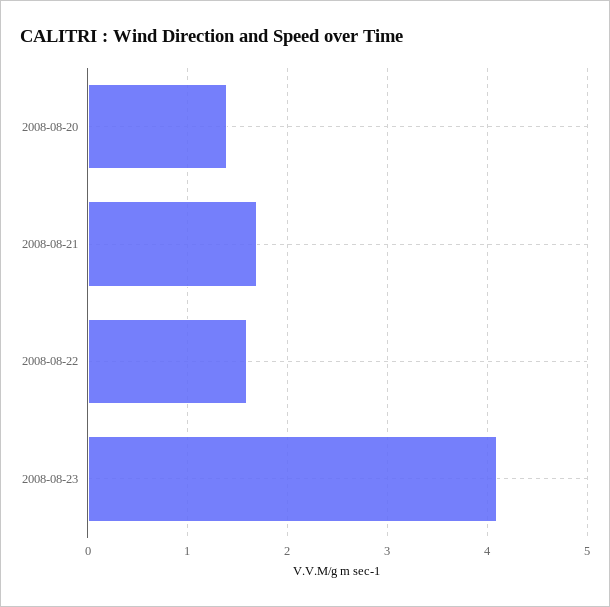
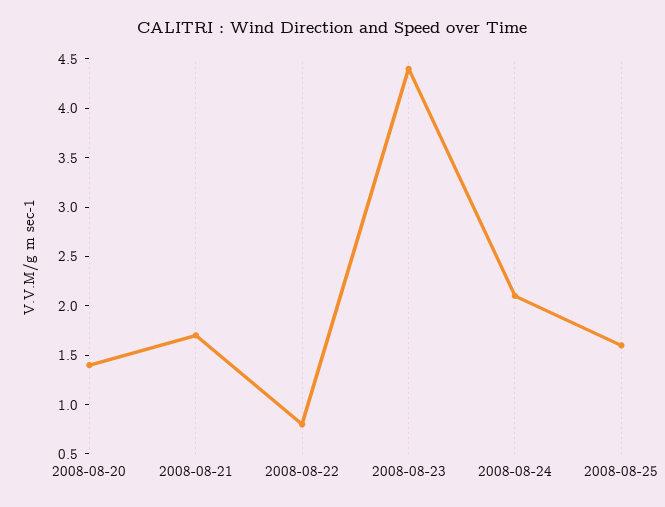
2008-08-22: 1.6 -> 0.8
2008-08-23: 4.1 -> 4.4
2008-08-24: none -> 2.1
2008-08-25: none -> 1.6

